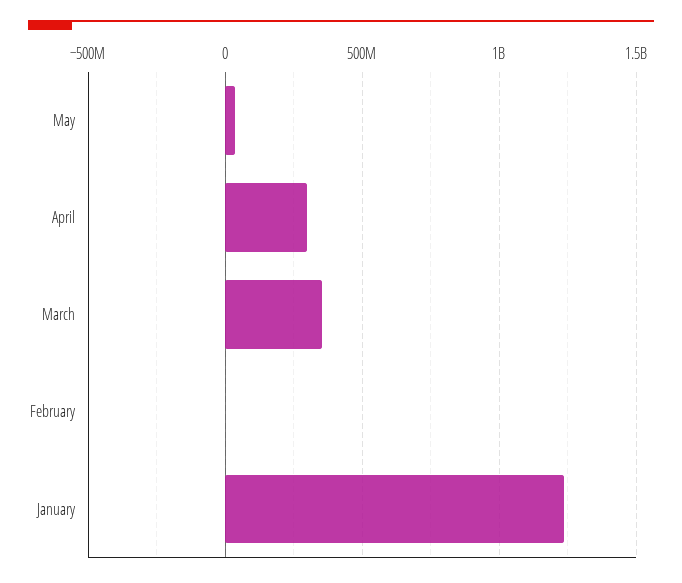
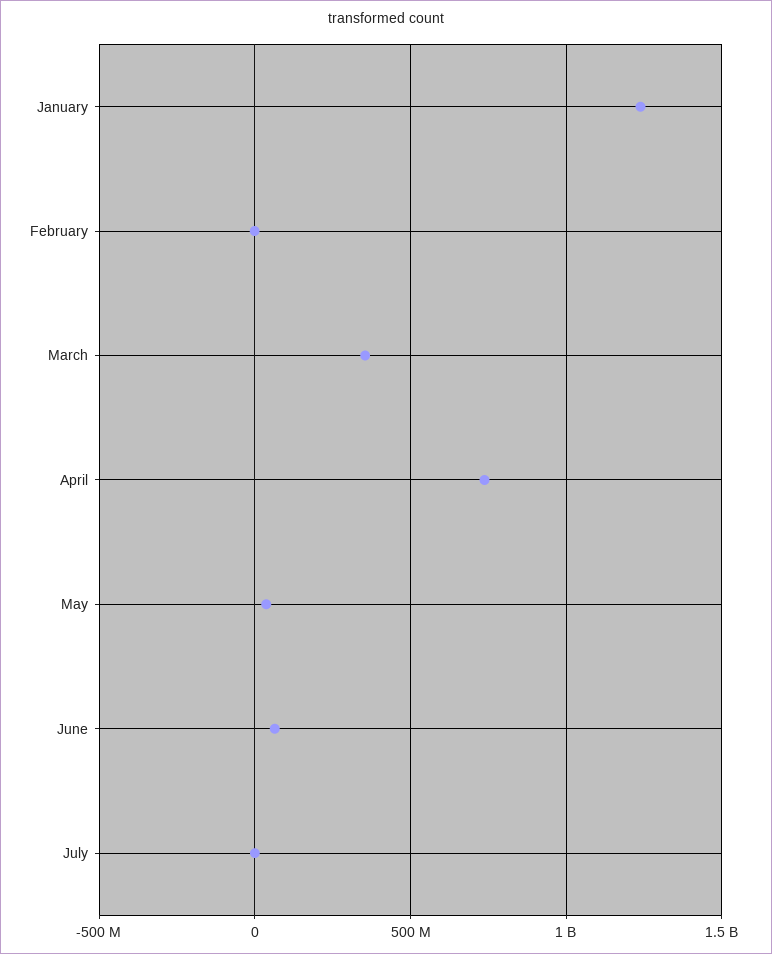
April: 300000000 -> 750000000
June: none -> 50000000
July: none -> 0

